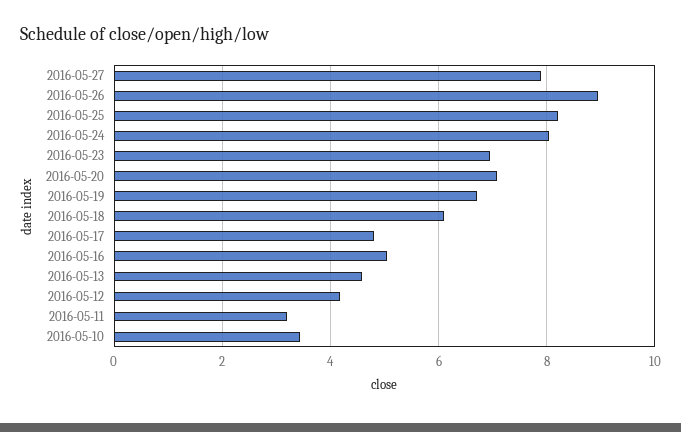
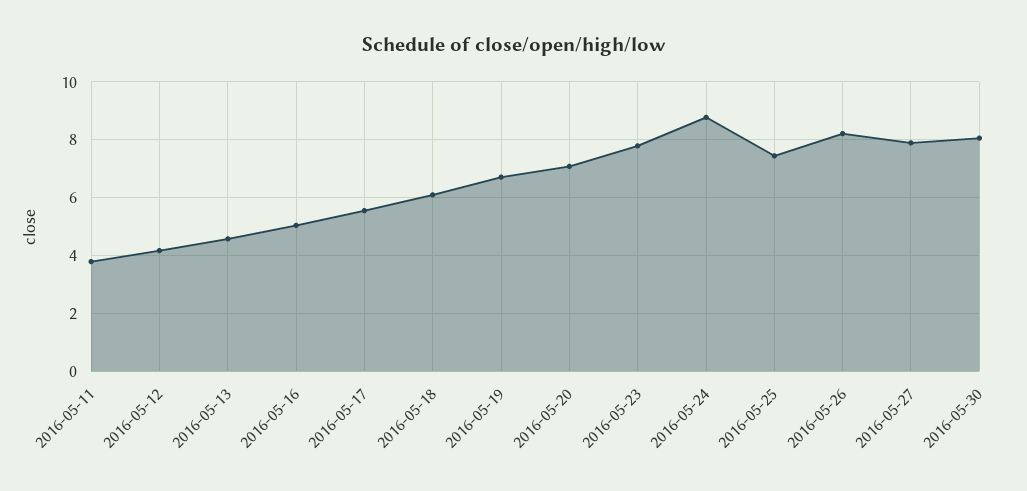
2016-05-26: 9 -> 8.25
2016-05-25: 8.2 -> 7.5
2016-05-24: 8 -> 8.75
2016-05-23: 7 -> 7.75
2016-05-17: 4.8 -> 5.5
2016-05-11: 3.2 -> 3.75
2016-05-10: 3.4 -> none
2016-05-30: none -> 8

